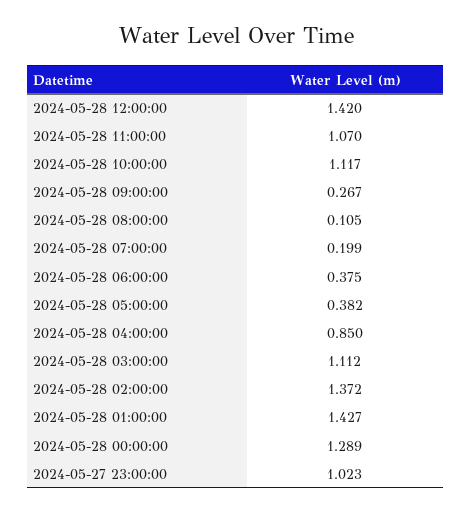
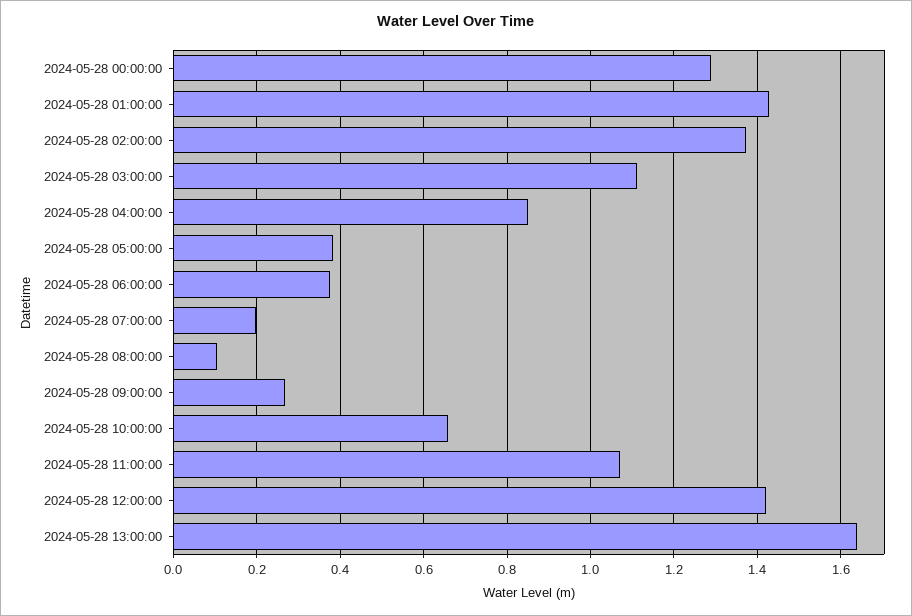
2024-05-28 10:00:00: 1.117 -> 0.66
2024-05-27 23:00:00: 1.023 -> none
2024-05-28 13:00:00: none -> 1.64

